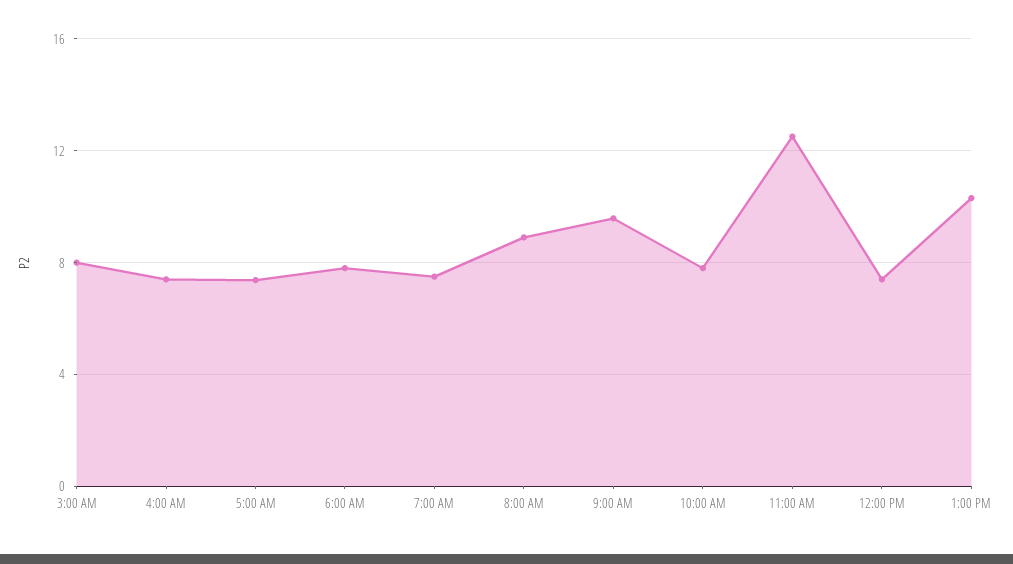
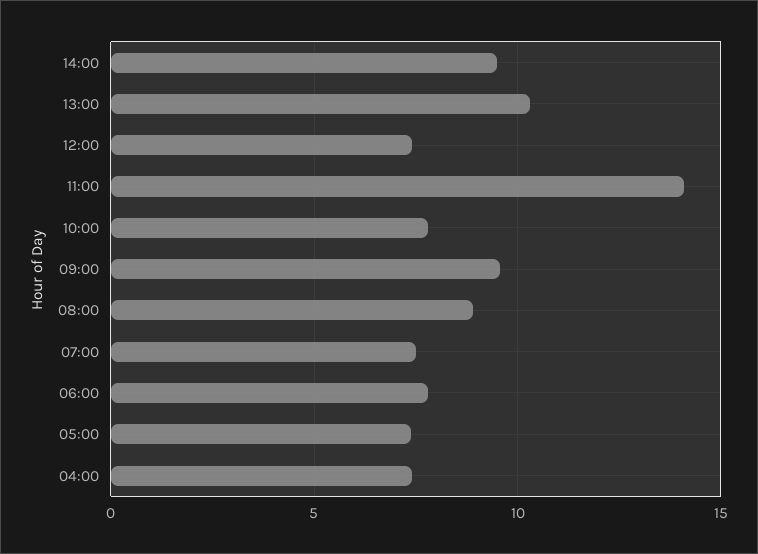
3:00 AM: 8 -> none
11:00 AM: 12.5 -> 14
14:00: none -> 9.5

